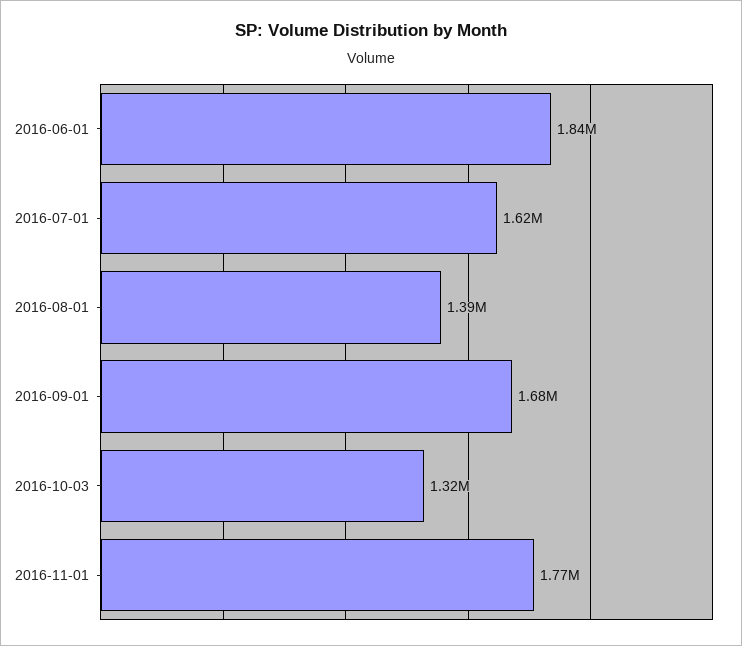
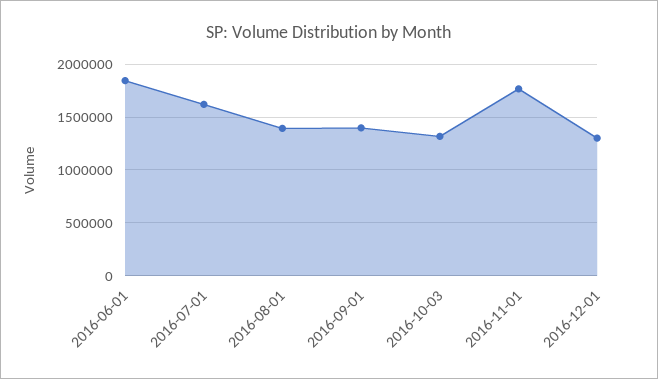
2016-09-01: 1680000 -> 1400000
2016-12-01: none -> 1300000

